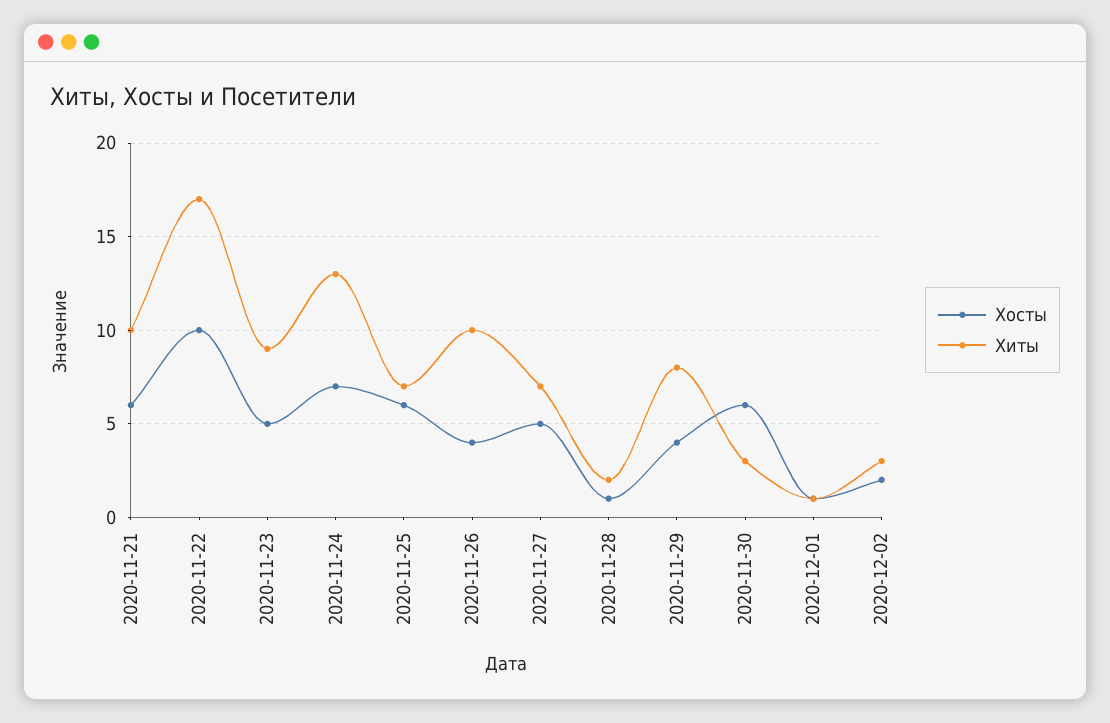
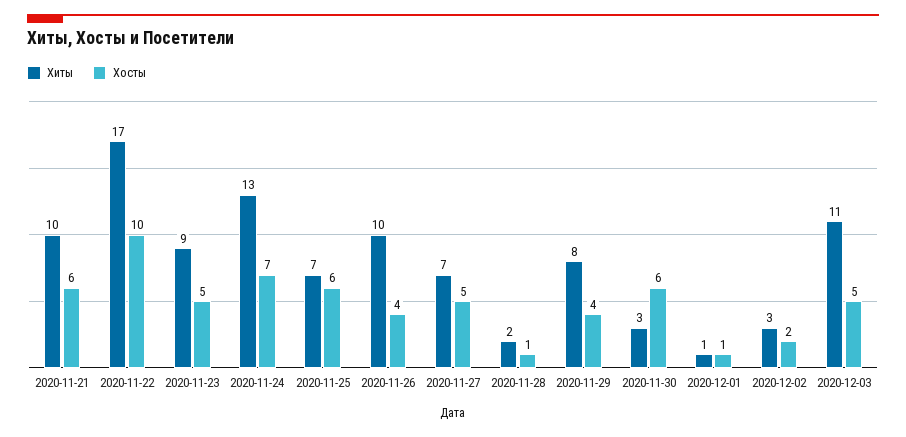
Хиты, 2020-12-03: none -> 11
Хосты, 2020-12-03: none -> 5

